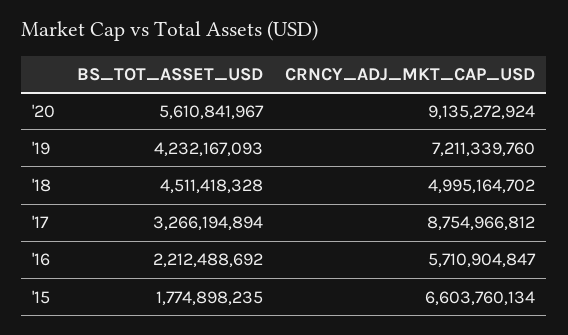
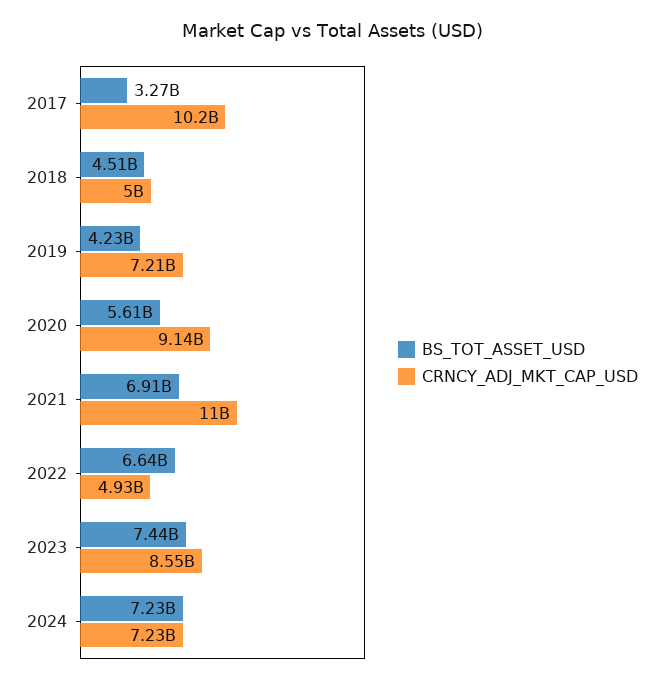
CRNCY_ADJ_MKT_CAP_USD, '17: 8754966812 -> 10200000000
BS_TOT_ASSET_USD, '16: 2212488692 -> none
CRNCY_ADJ_MKT_CAP_USD, '16: 5710904847 -> none
BS_TOT_ASSET_USD, '15: 1774898235 -> none
CRNCY_ADJ_MKT_CAP_USD, '15: 6603760134 -> none
BS_TOT_ASSET_USD, 2021: none -> 6910000000
CRNCY_ADJ_MKT_CAP_USD, 2021: none -> 11000000000
BS_TOT_ASSET_USD, 2022: none -> 6640000000
CRNCY_ADJ_MKT_CAP_USD, 2022: none -> 4930000000
BS_TOT_ASSET_USD, 2023: none -> 7440000000
CRNCY_ADJ_MKT_CAP_USD, 2023: none -> 8550000000
BS_TOT_ASSET_USD, 2024: none -> 7230000000
CRNCY_ADJ_MKT_CAP_USD, 2024: none -> 7230000000

